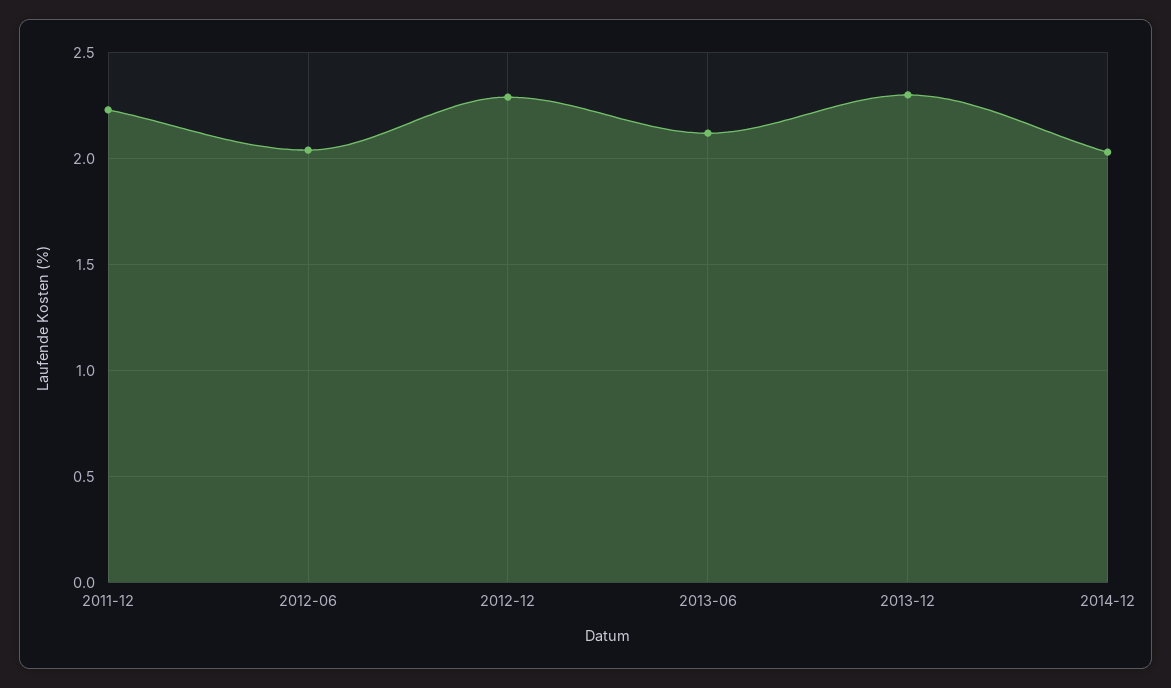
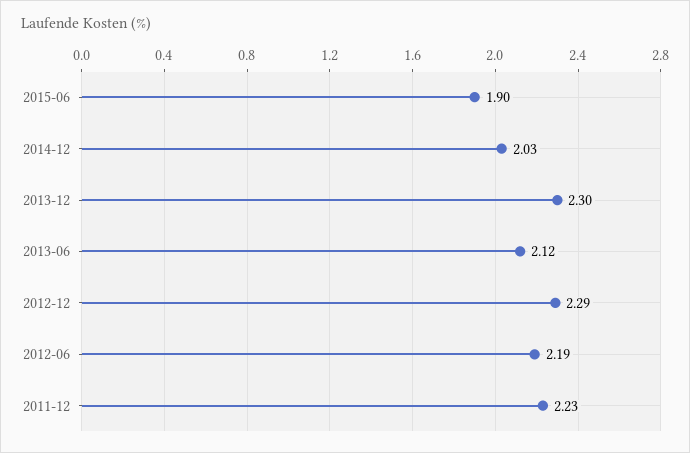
2012-06: 2.05 -> 2.19
2015-06: none -> 1.9

